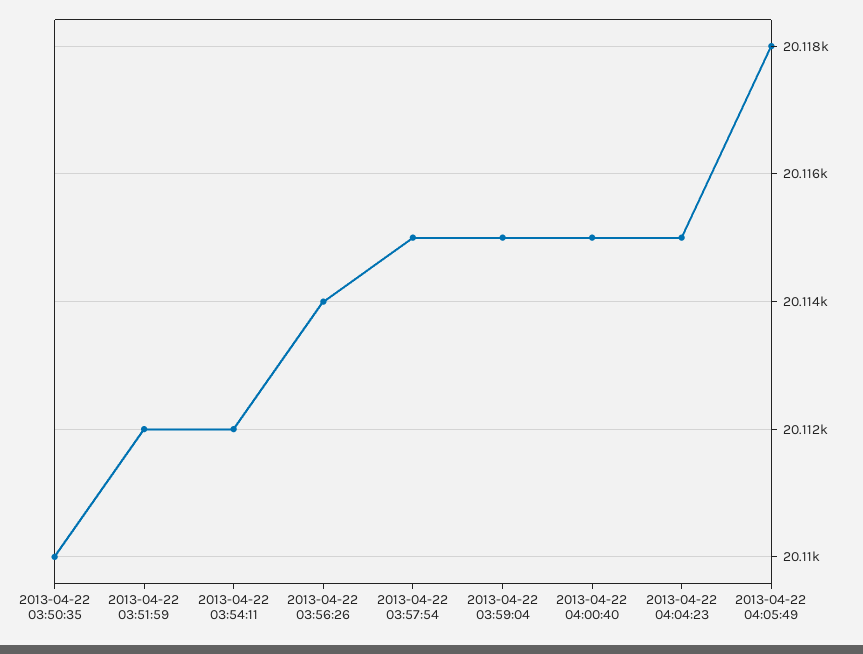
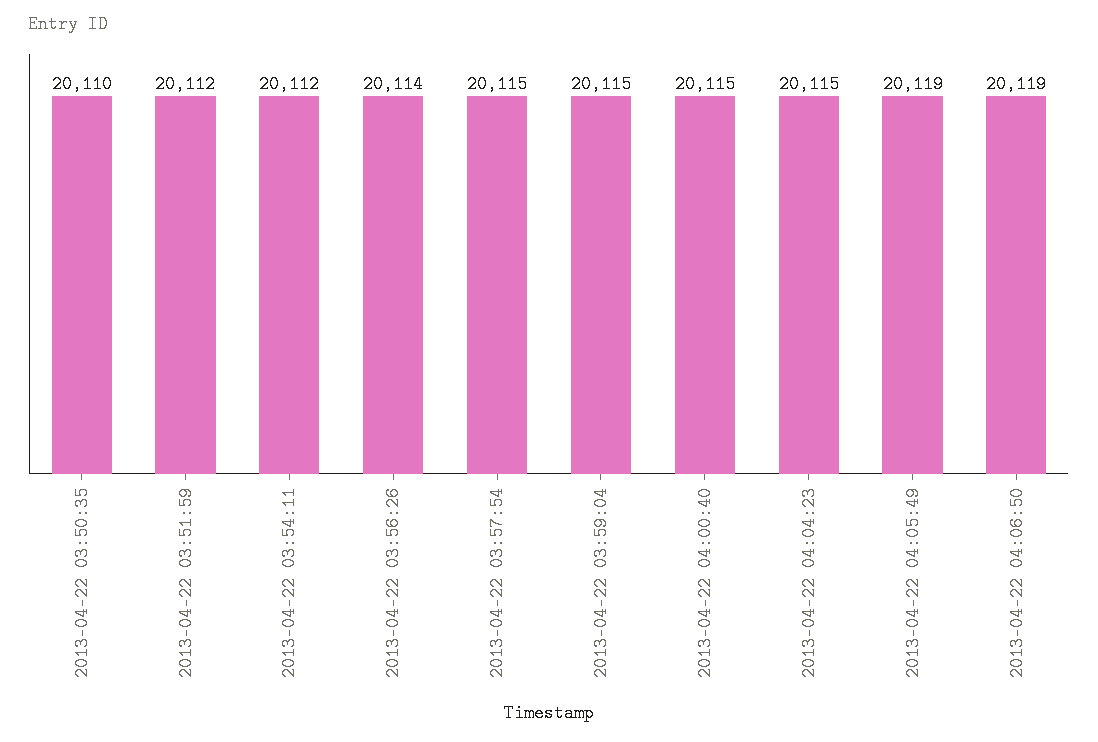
2013-04-22 04:05:49: 20118 -> 20119
2013-04-22 04:06:50: none -> 20119

